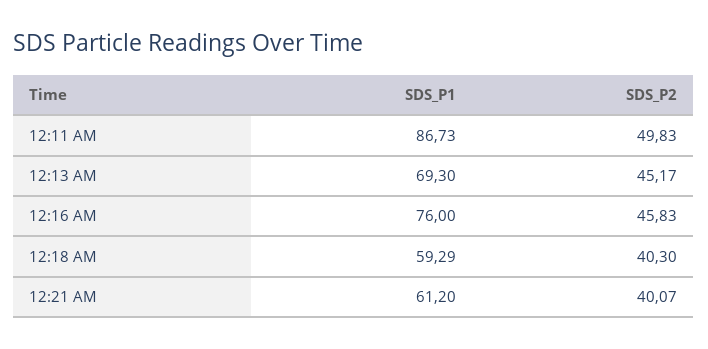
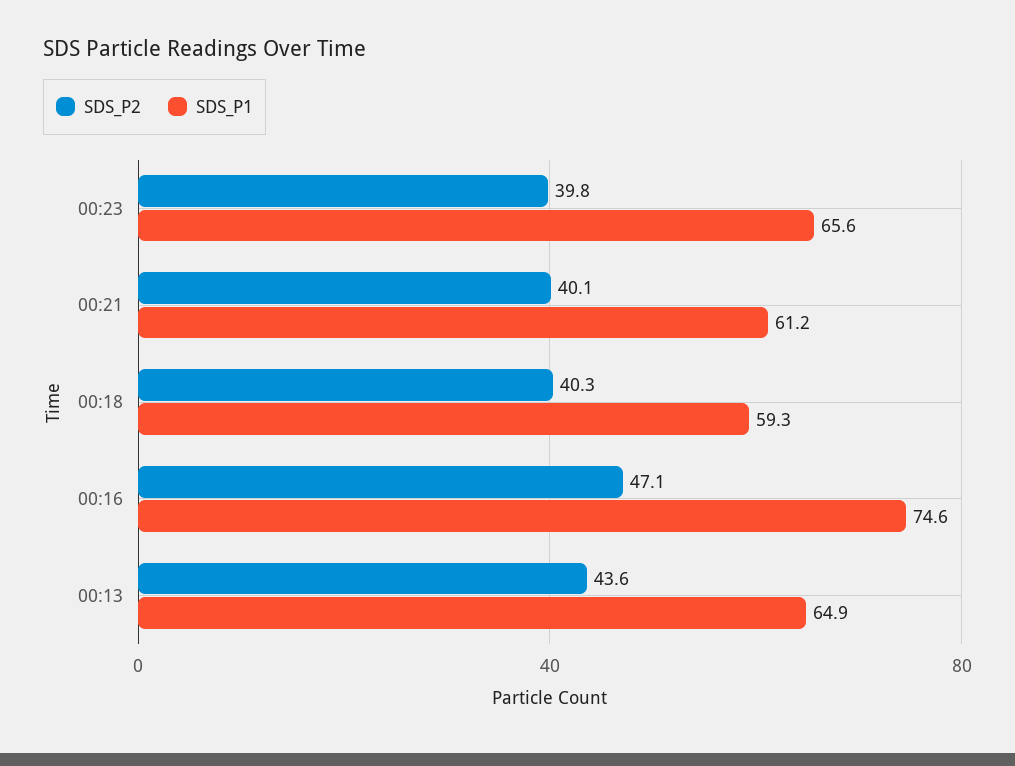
SDS_P1, 12:11 AM: 86.73 -> none
SDS_P2, 12:11 AM: 49.83 -> none
SDS_P1, 12:13 AM: 69.3 -> 64.9
SDS_P2, 12:13 AM: 45.17 -> 43.6
SDS_P1, 12:16 AM: 76 -> 74.6
SDS_P2, 12:16 AM: 45.83 -> 47.1
SDS_P2, 00:23: none -> 39.8
SDS_P1, 00:23: none -> 65.6

